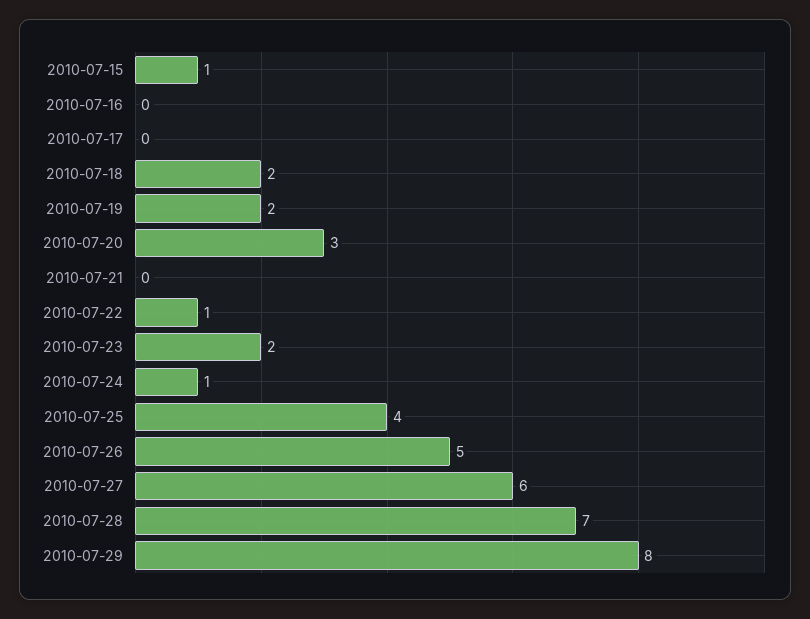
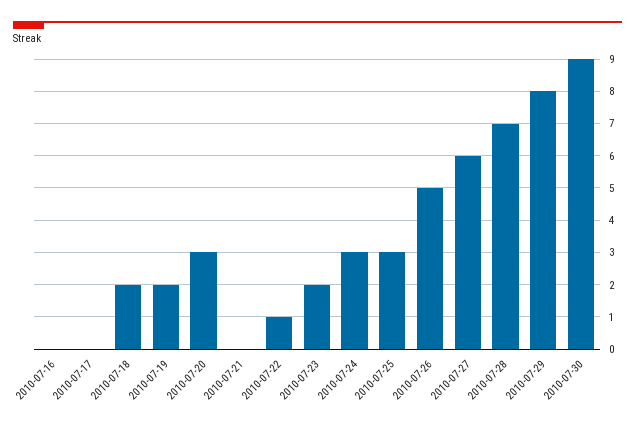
2010-07-15: 1 -> none
2010-07-24: 1 -> 3
2010-07-25: 4 -> 3
2010-07-30: none -> 9

